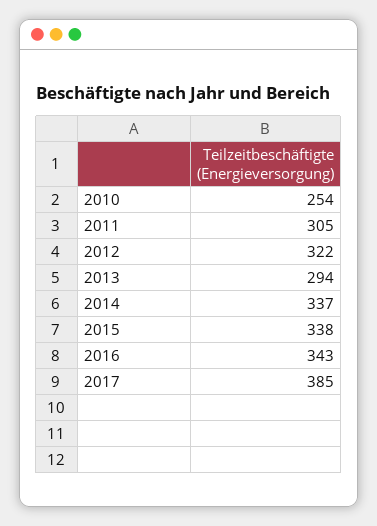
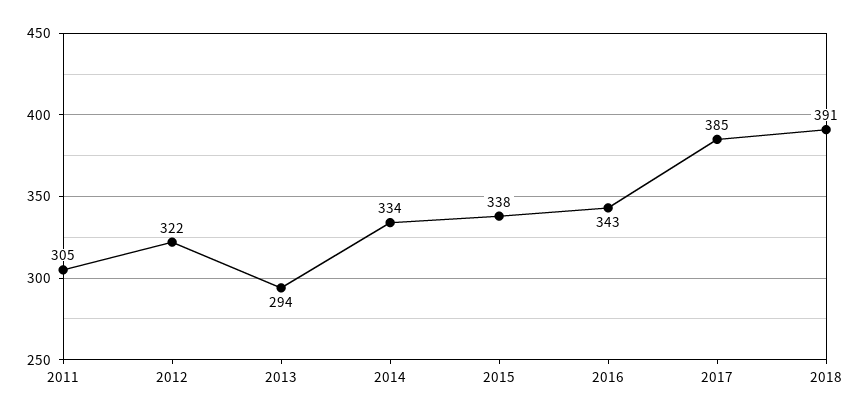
2010: 254 -> none
2014: 337 -> 334
2018: none -> 391

